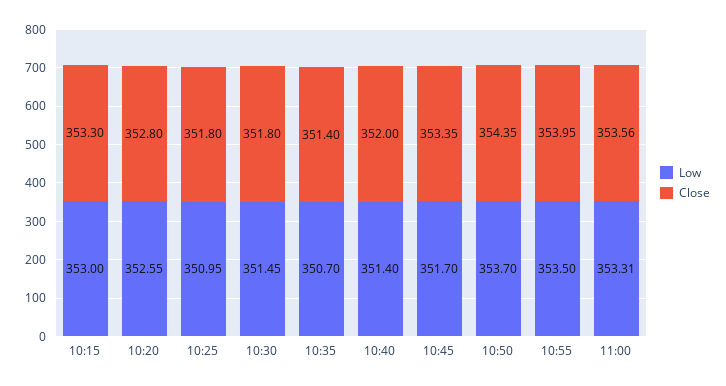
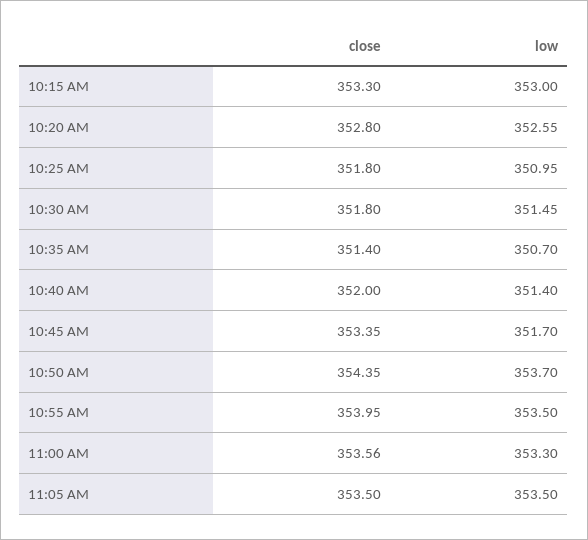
Low, 11:00: 353.31 -> 353.3
Close, 11:05 AM: none -> 353.5
Low, 11:05 AM: none -> 353.5

